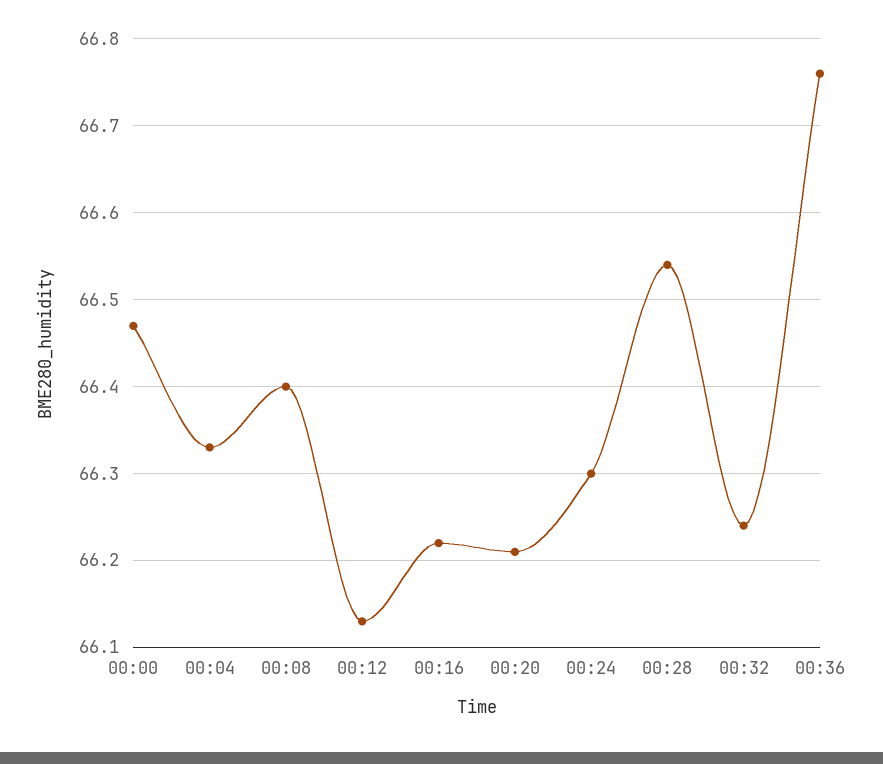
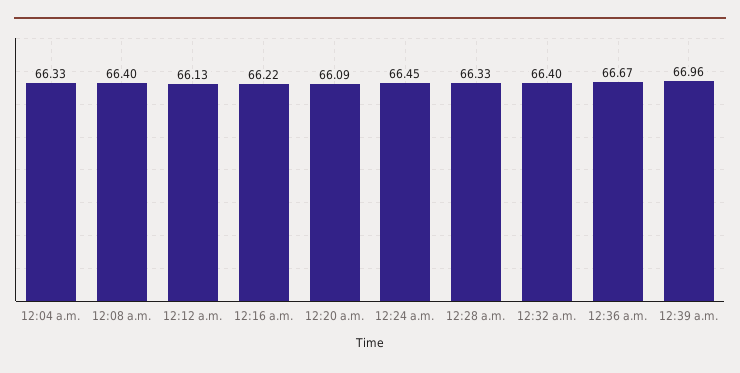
00:00: 66.47 -> none
00:20: 66.21 -> 66.09
00:24: 66.3 -> 66.45
00:28: 66.54 -> 66.33
00:32: 66.24 -> 66.4
00:36: 66.76 -> 66.67
12:39 a.m.: none -> 66.96

